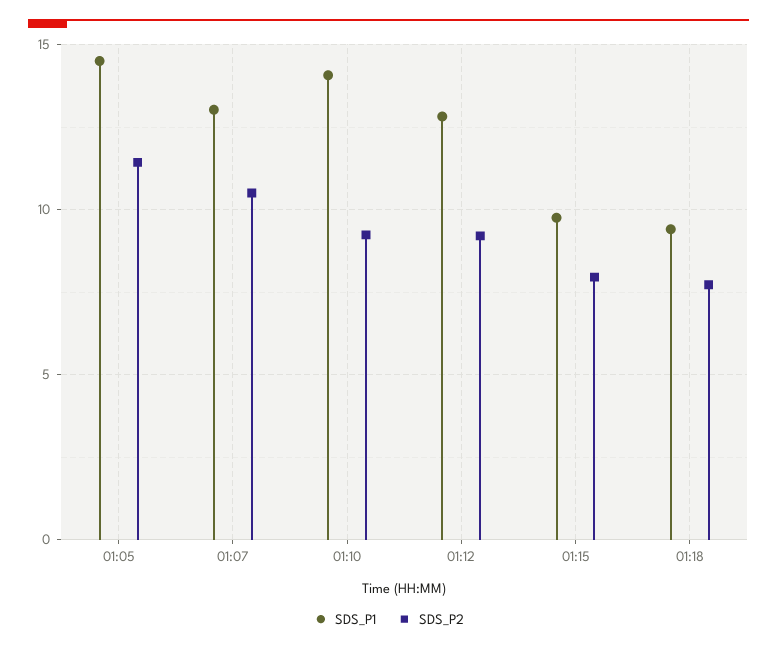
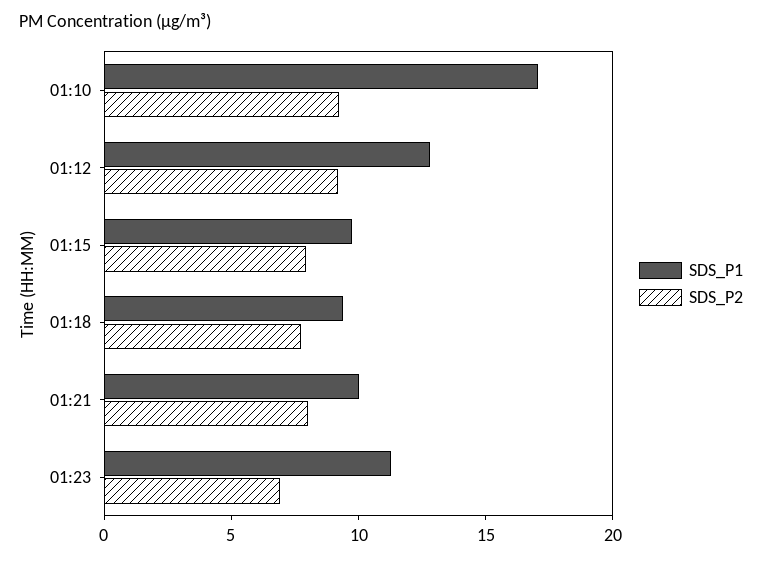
SDS_P1, 01:05: 14.5 -> none
SDS_P2, 01:05: 11.5 -> none
SDS_P1, 01:07: 13 -> none
SDS_P2, 01:07: 10.5 -> none
SDS_P1, 01:10: 14 -> 17
SDS_P1, 01:21: none -> 10
SDS_P2, 01:21: none -> 8
SDS_P1, 01:23: none -> 11
SDS_P2, 01:23: none -> 7

